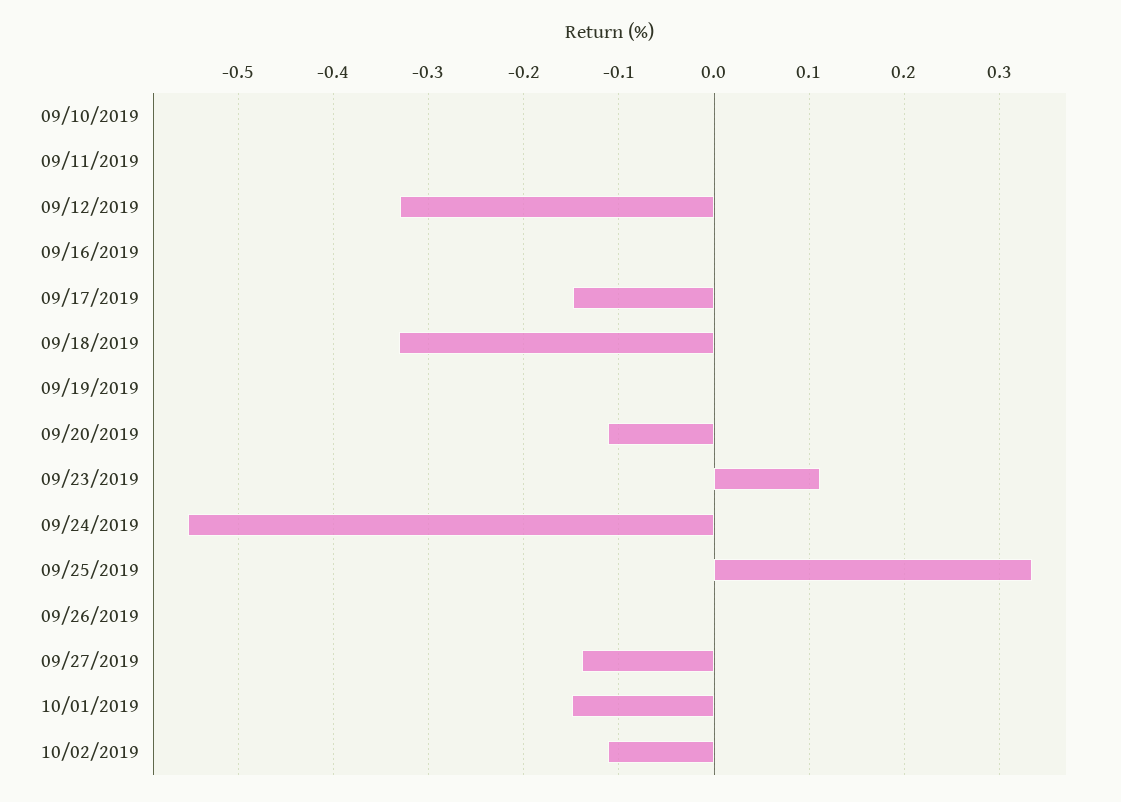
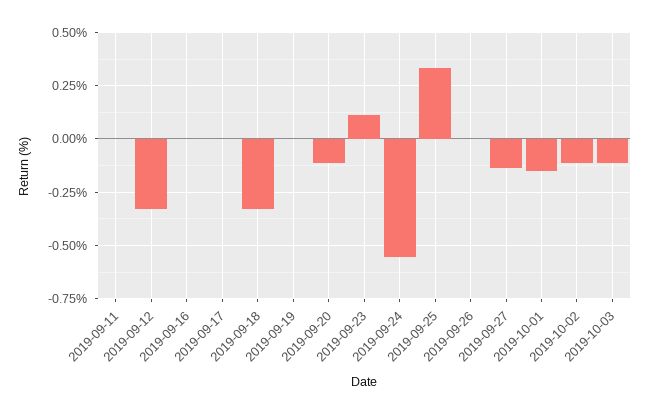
09/10/2019: 0 -> none
09/17/2019: -0.15 -> 0
2019-10-03: none -> -0.1

